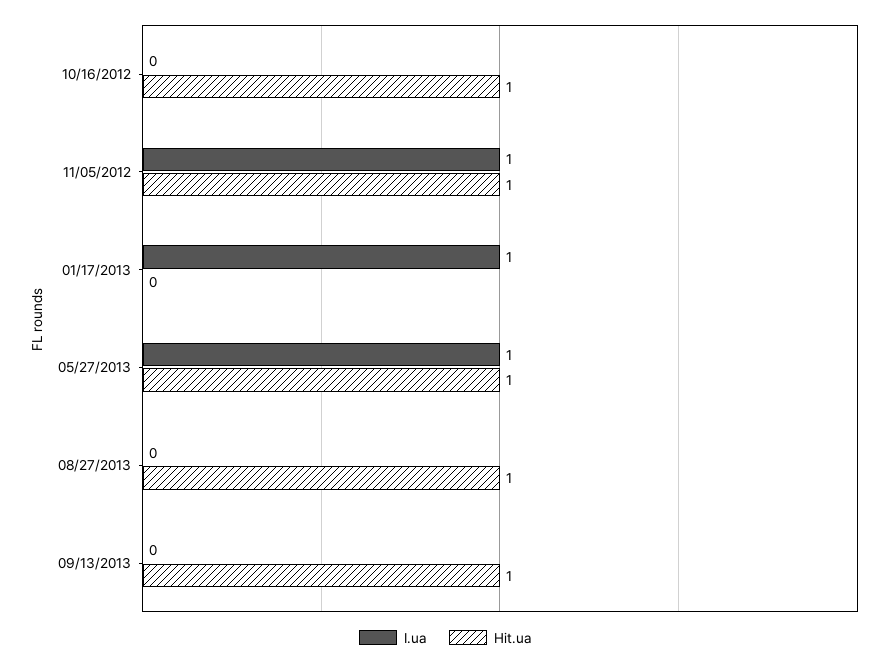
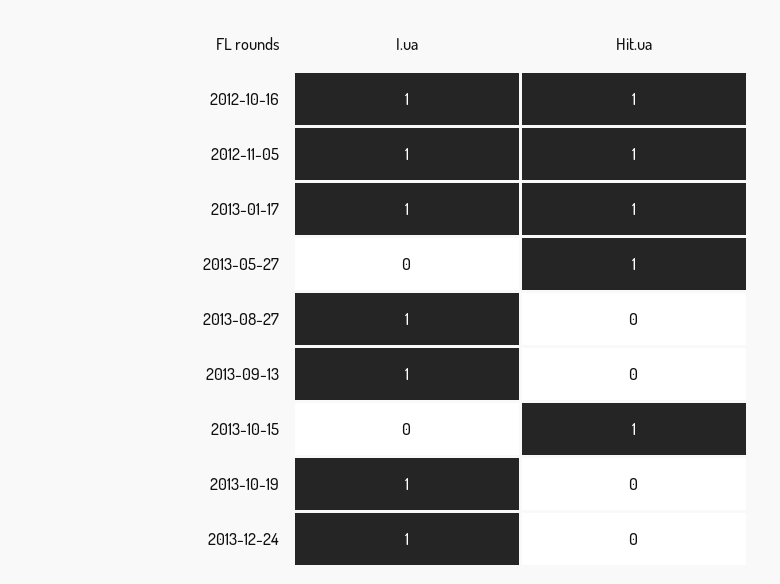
I.ua, 10/16/2012: 0 -> 1
Hit.ua, 01/17/2013: 0 -> 1
I.ua, 05/27/2013: 1 -> 0
I.ua, 08/27/2013: 0 -> 1
Hit.ua, 08/27/2013: 1 -> 0
I.ua, 09/13/2013: 0 -> 1
Hit.ua, 09/13/2013: 1 -> 0
I.ua, 2013-10-15: none -> 0
Hit.ua, 2013-10-15: none -> 1
I.ua, 2013-10-19: none -> 1
Hit.ua, 2013-10-19: none -> 0
I.ua, 2013-12-24: none -> 1
Hit.ua, 2013-12-24: none -> 0

